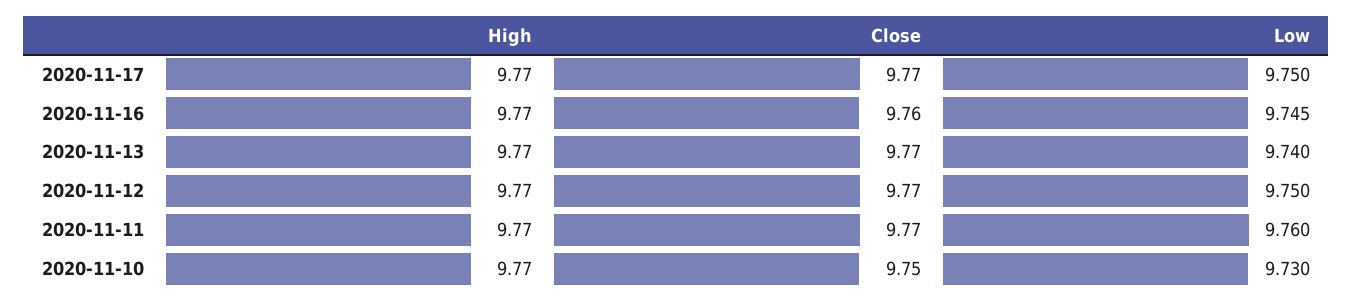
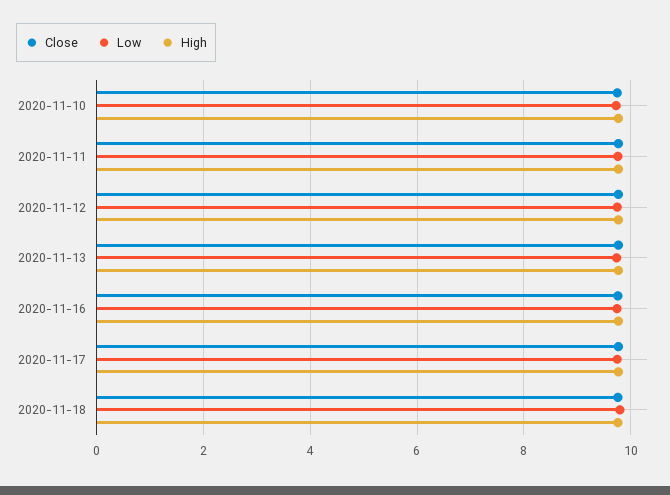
Close, 2020-11-18: none -> 9.8
Low, 2020-11-18: none -> 9.8
High, 2020-11-18: none -> 9.8

